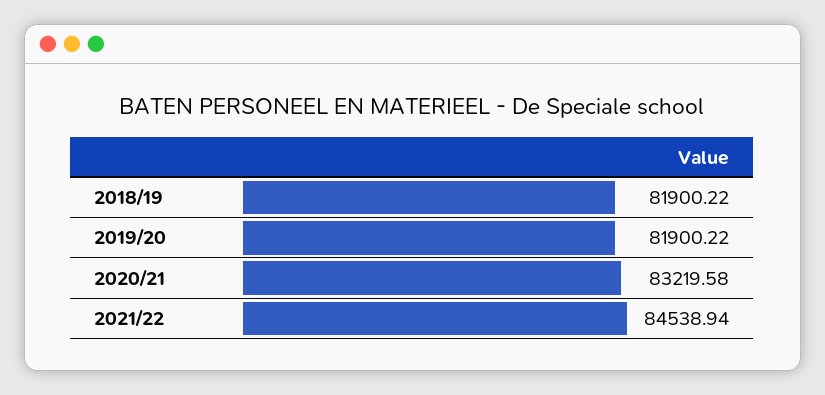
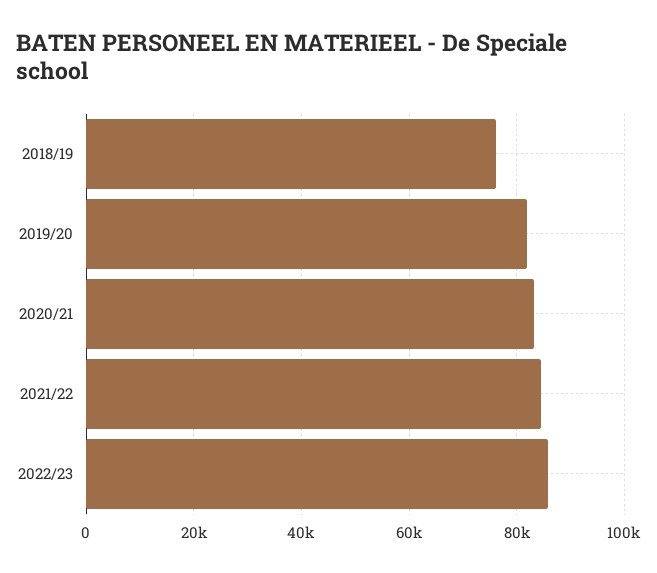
2018/19: 81900.22 -> 76000
2022/23: none -> 86000

